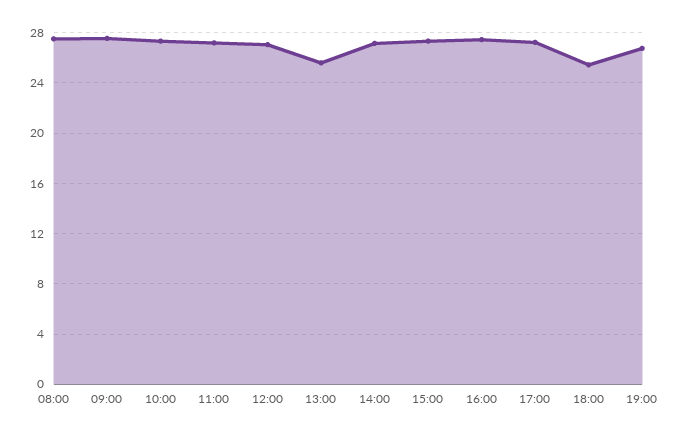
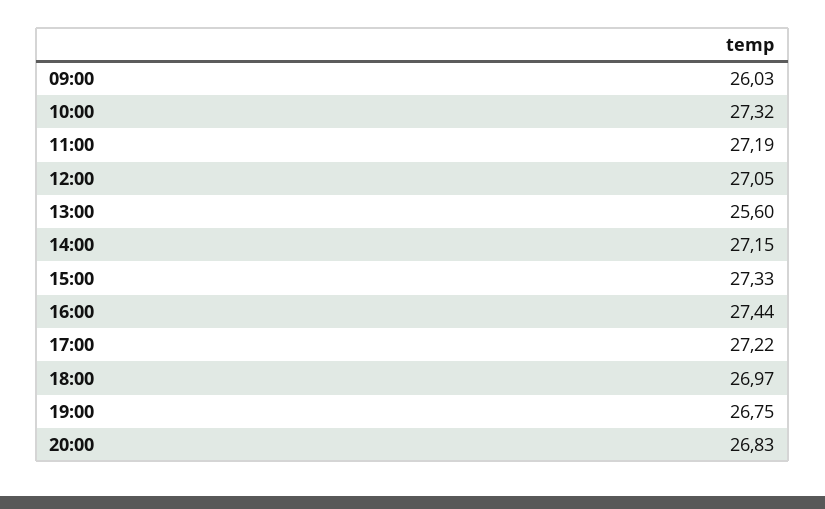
08:00: 27.5 -> none
09:00: 27.5 -> 26.03
18:00: 25.5 -> 26.97
20:00: none -> 26.83

